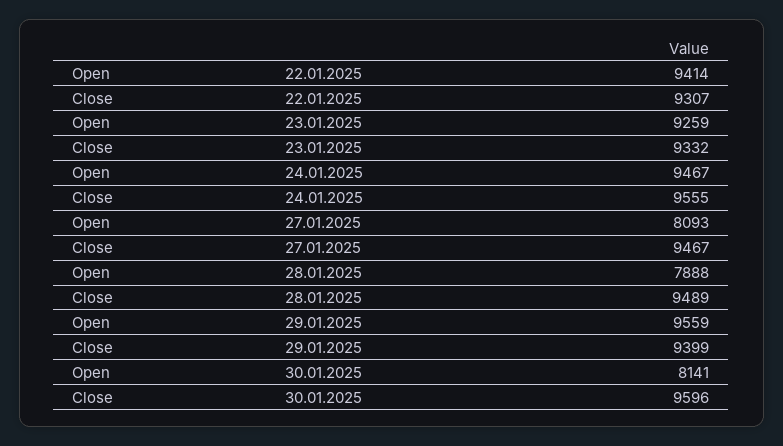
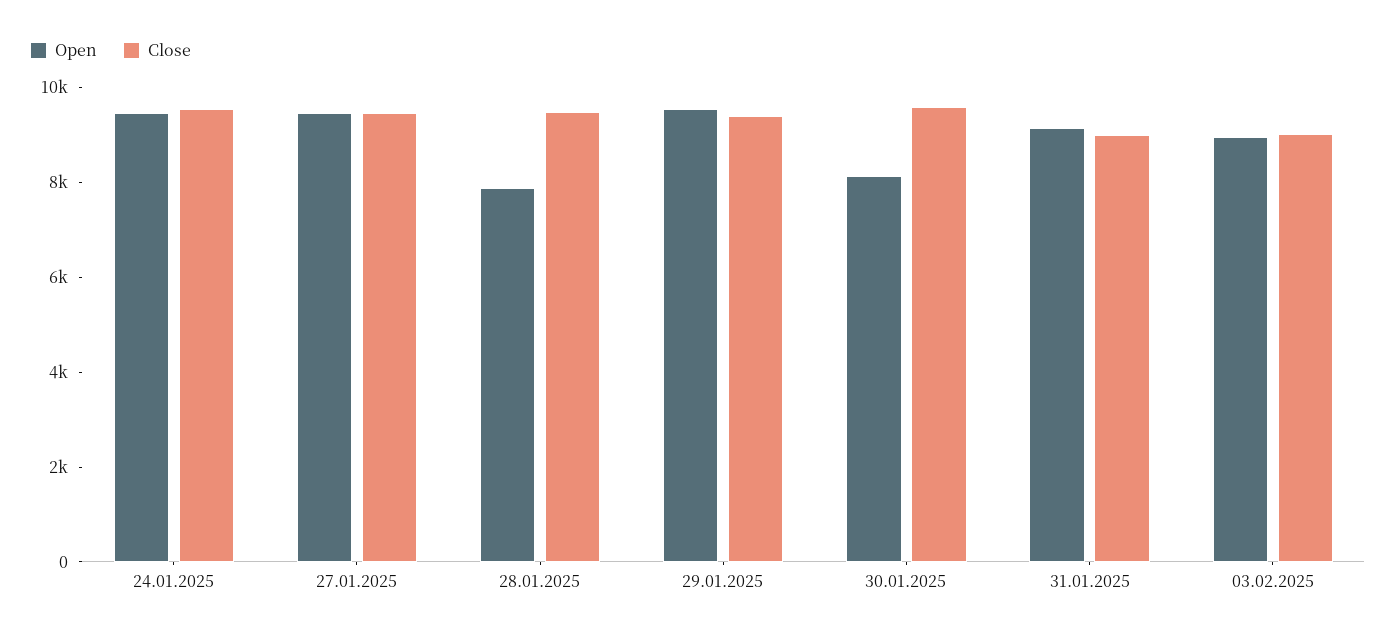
Open, 22.01.2025: 9414 -> none
Close, 22.01.2025: 9307 -> none
Open, 23.01.2025: 9259 -> none
Close, 23.01.2025: 9332 -> none
Open, 27.01.2025: 8093 -> 9500
Open, 31.01.2025: none -> 9000
Close, 31.01.2025: none -> 9000
Open, 03.02.2025: none -> 9000
Close, 03.02.2025: none -> 9000

